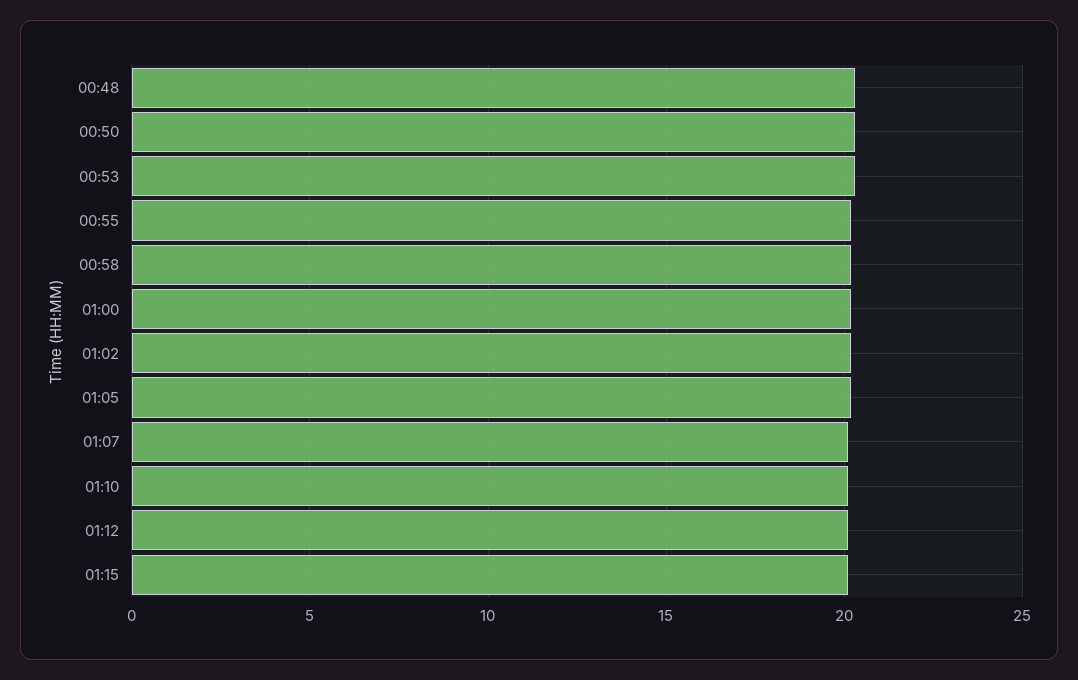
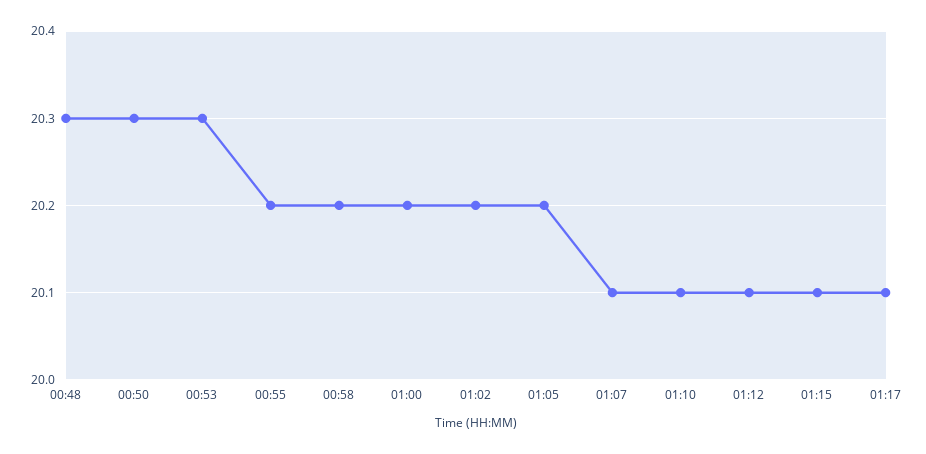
01:17: none -> 20.1

